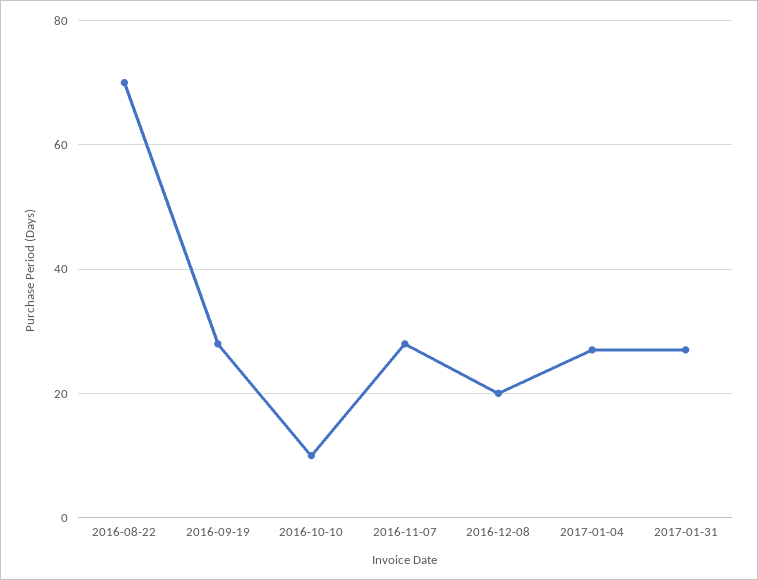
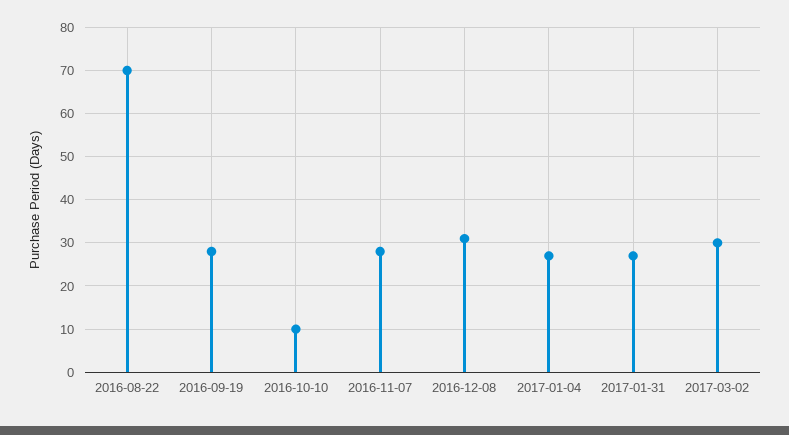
2016-12-08: 20 -> 30
2017-03-02: none -> 30

